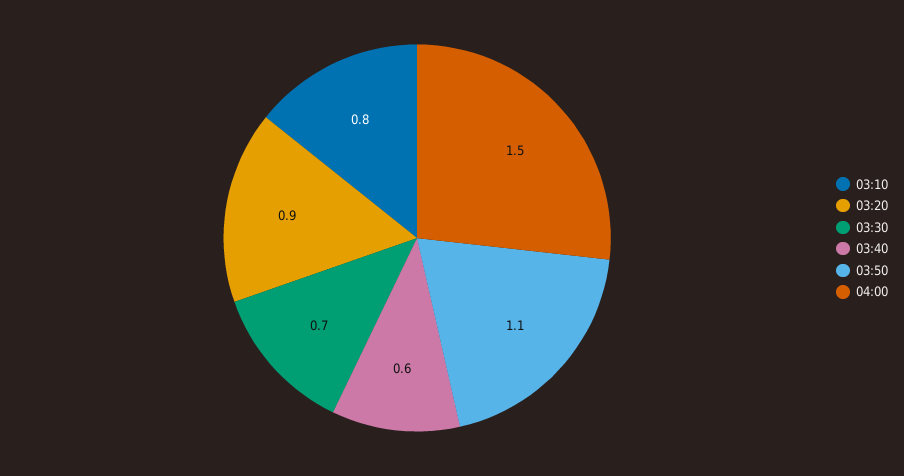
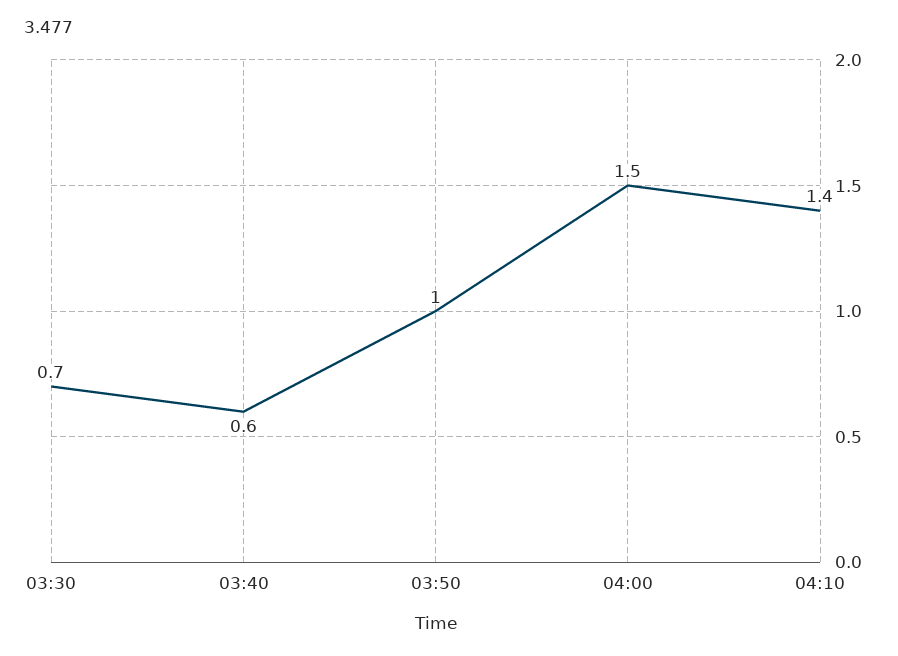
03:10: 0.8 -> none
03:20: 0.9 -> none
03:50: 1.1 -> 1
04:10: none -> 1.4

